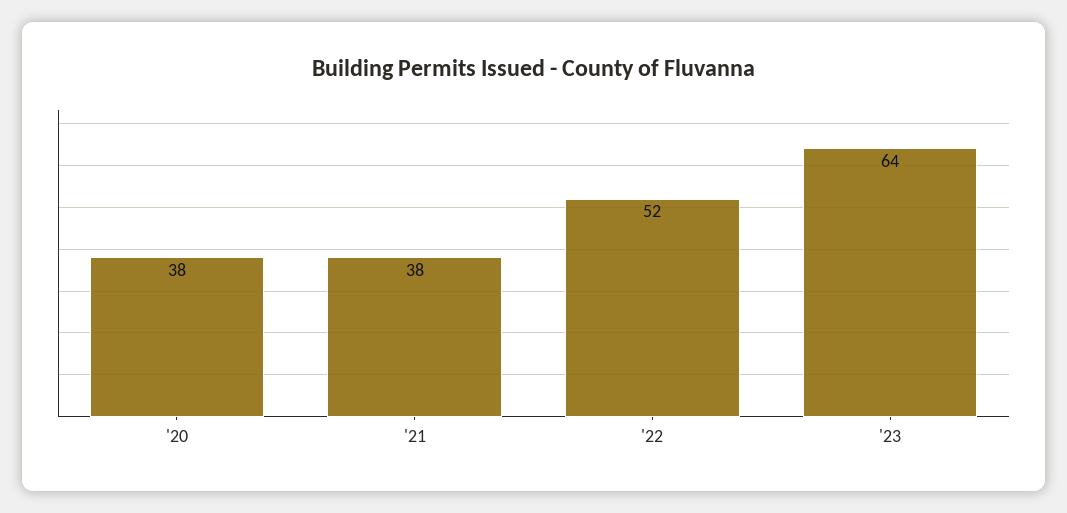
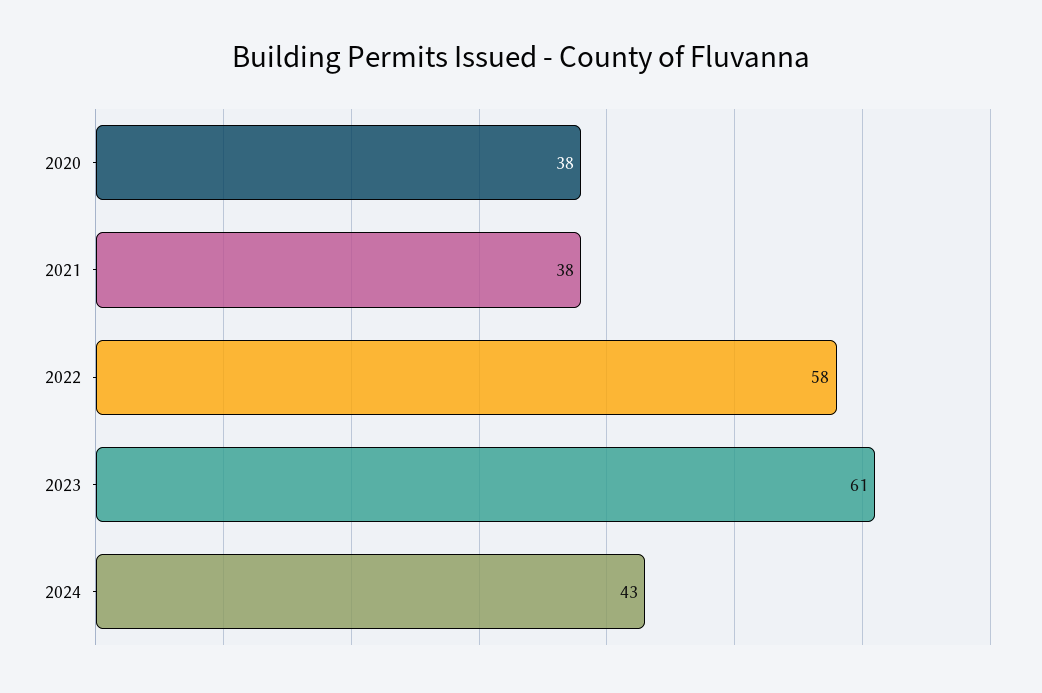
'22: 52 -> 58
'23: 64 -> 61
2024: none -> 43

